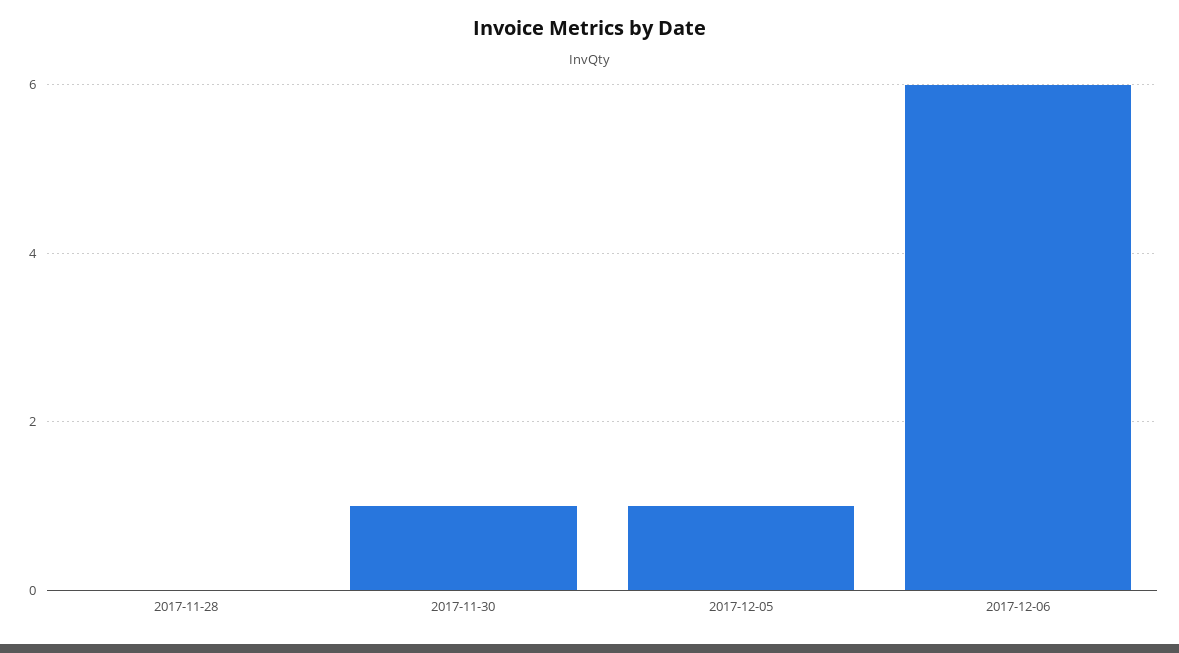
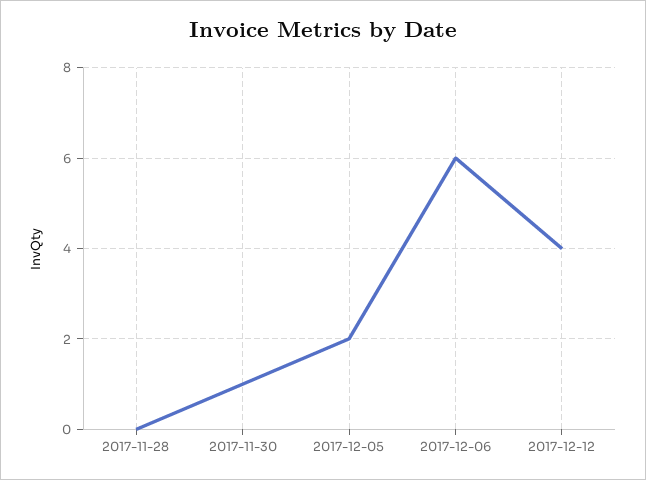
2017-12-05: 1 -> 2
2017-12-12: none -> 4

